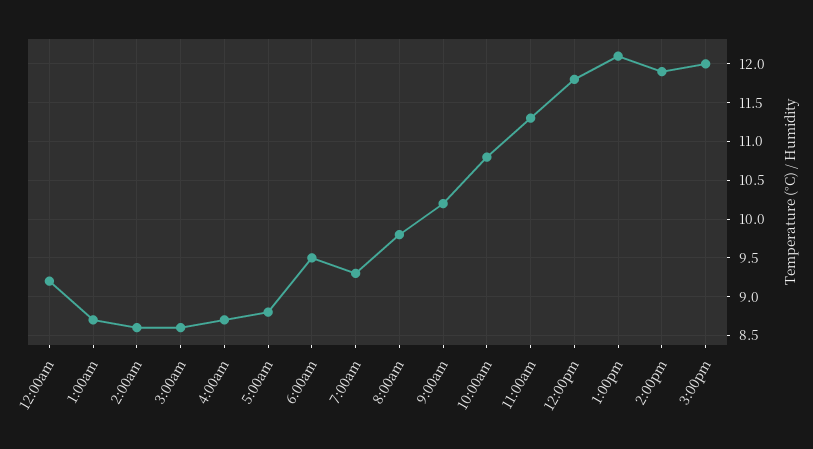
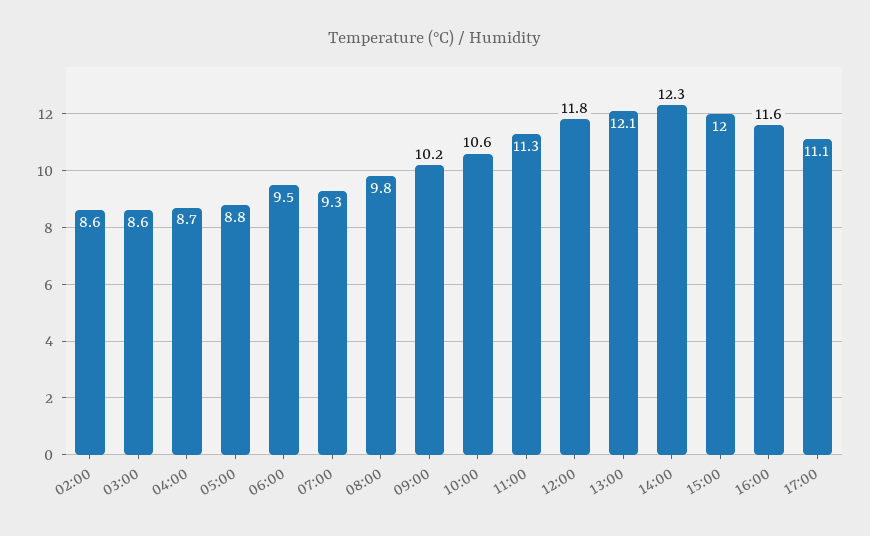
12:00am: 9.2 -> none
1:00am: 8.7 -> none
10:00am: 10.8 -> 10.6
2:00pm: 11.9 -> 12.3
16:00: none -> 11.6
17:00: none -> 11.1

